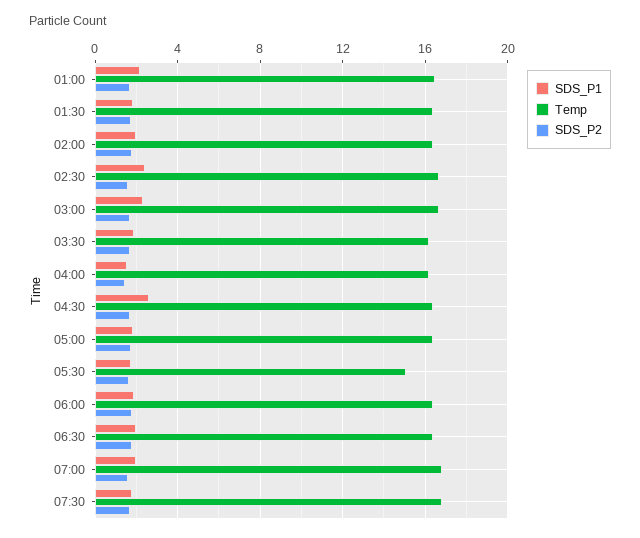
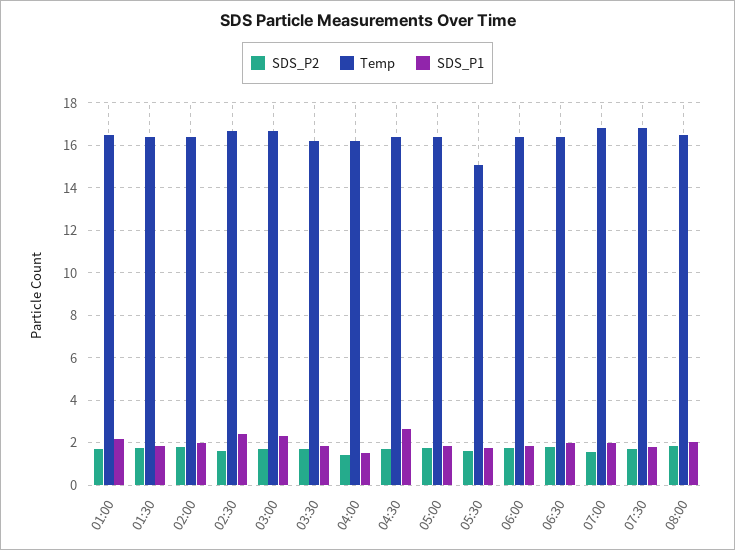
SDS_P2, 08:00: none -> 2
Temp, 08:00: none -> 16.5
SDS_P1, 08:00: none -> 2

